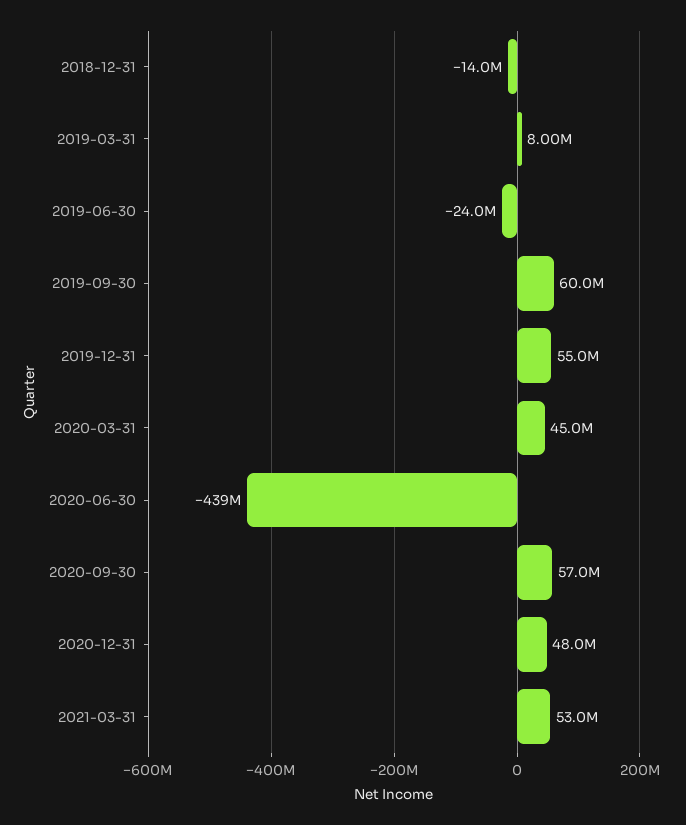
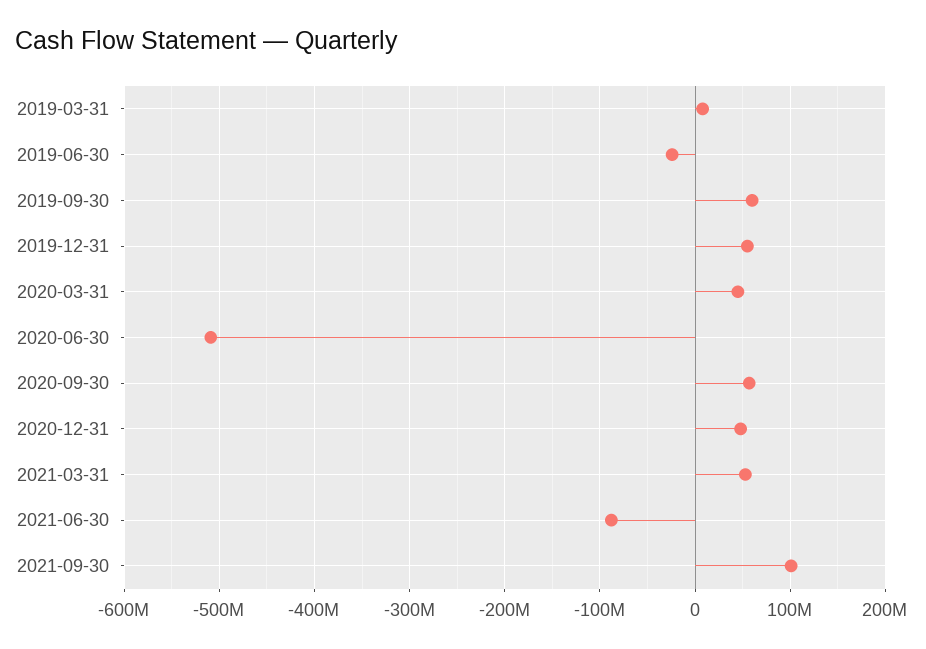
2018-12-31: -14000000 -> none
2020-06-30: -439000000 -> -510000000
2021-06-30: none -> -90000000
2021-09-30: none -> 100000000

